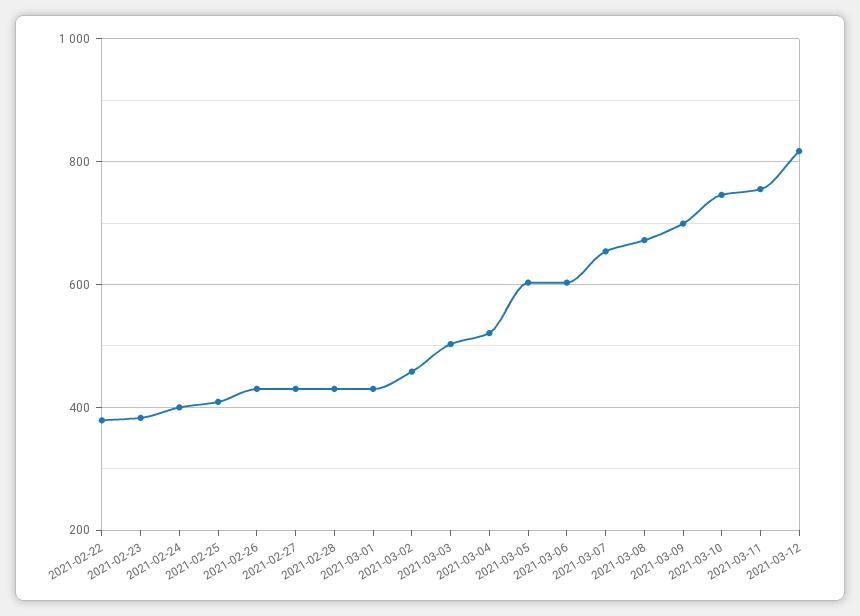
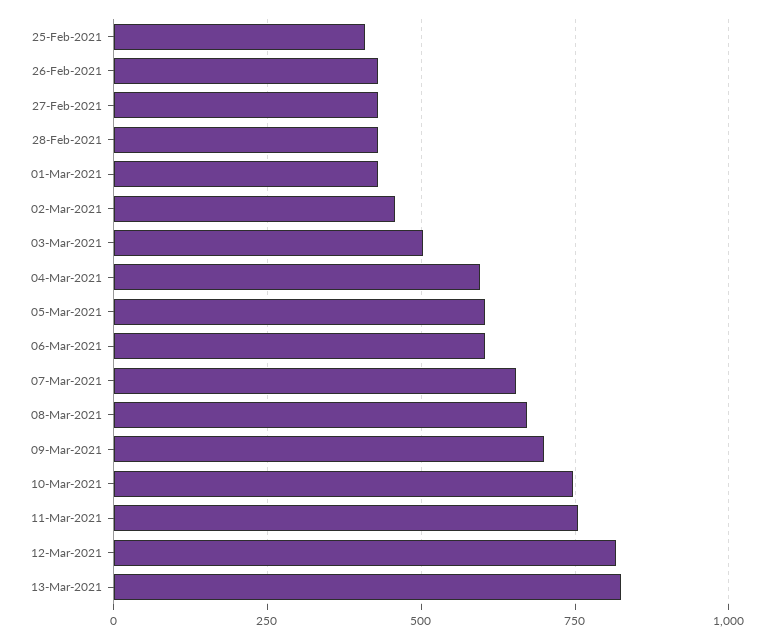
2021-02-22: 380 -> none
2021-02-23: 380 -> none
2021-02-24: 400 -> none
2021-03-04: 520 -> 600
13-Mar-2021: none -> 825

